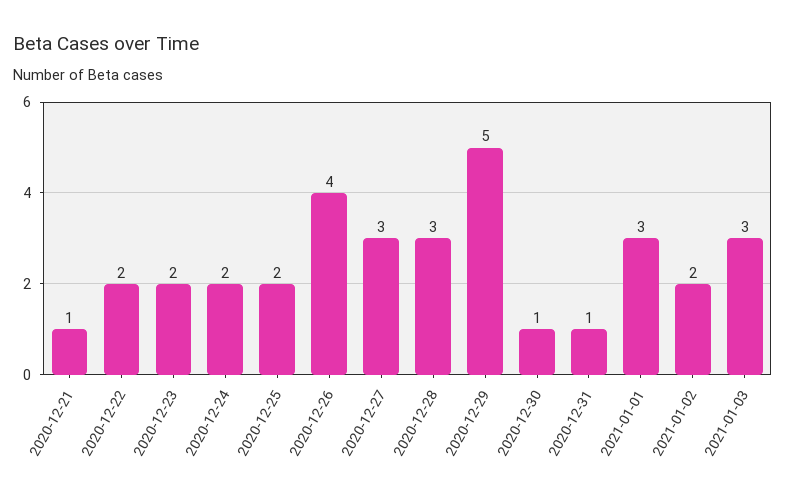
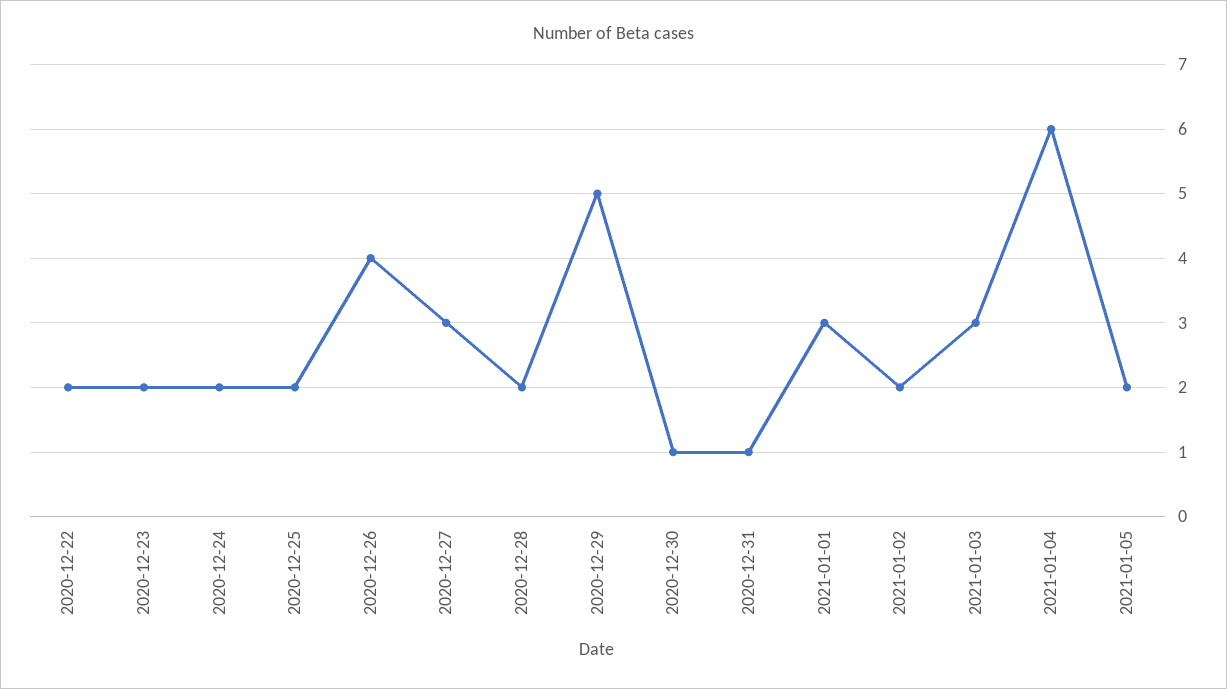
2020-12-21: 1 -> none
2020-12-28: 3 -> 2
2021-01-04: none -> 6
2021-01-05: none -> 2

